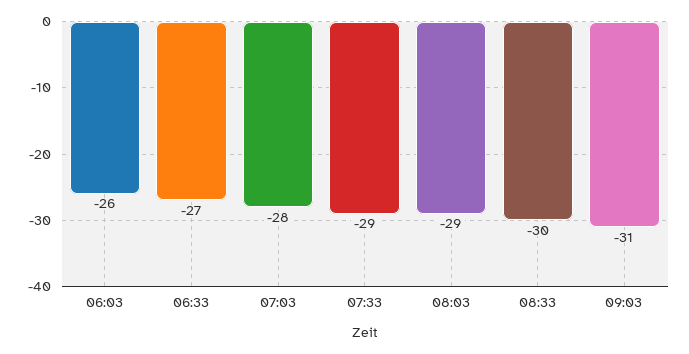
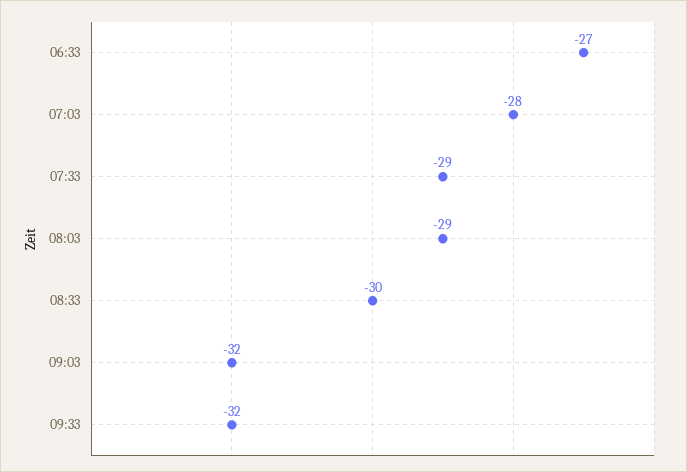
06:03: -26 -> none
09:03: -31 -> -32
09:33: none -> -32

